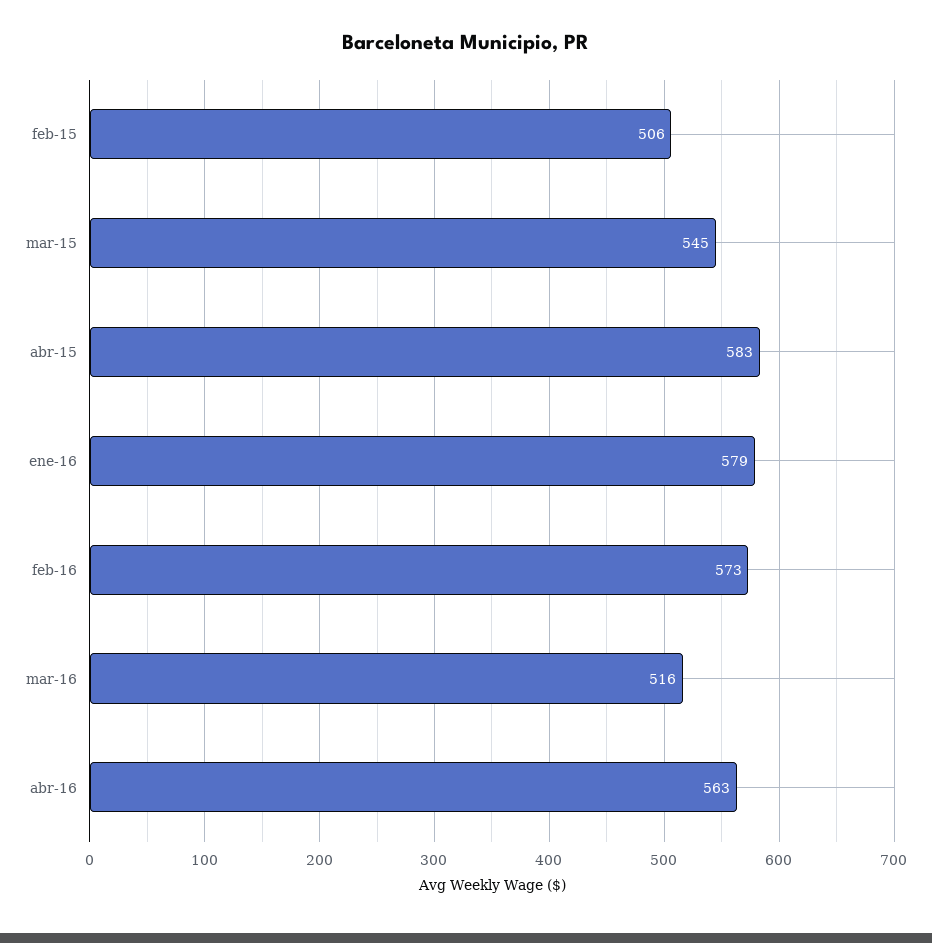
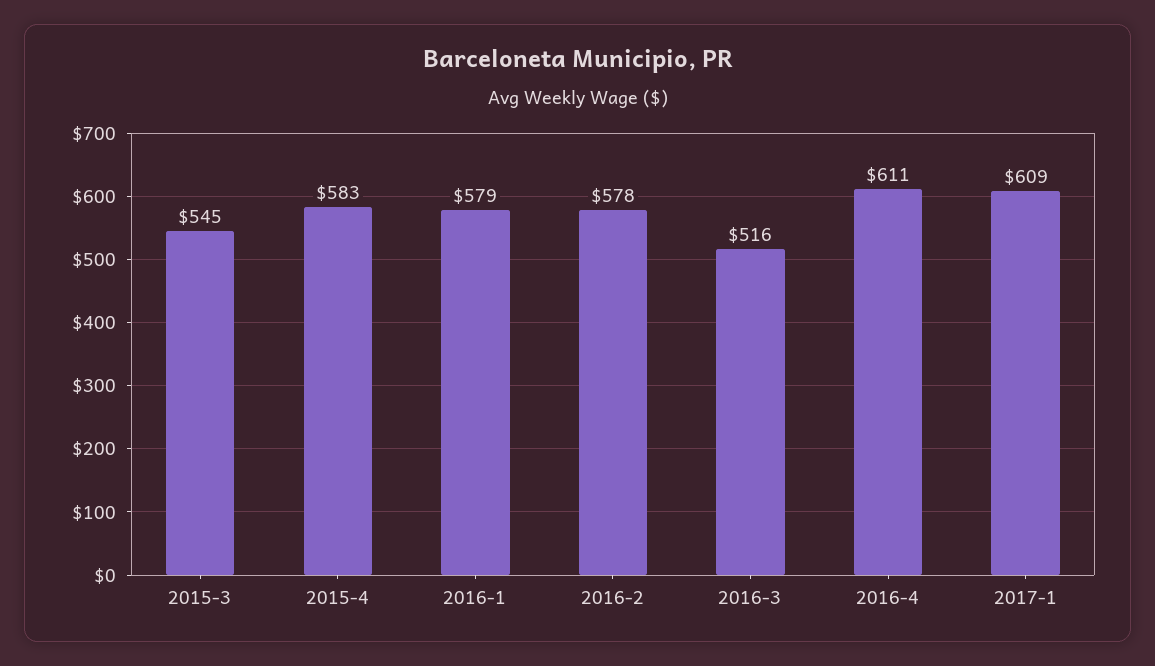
feb-15: 506 -> none
feb-16: 573 -> 578
abr-16: 563 -> 611
2017-1: none -> 609

